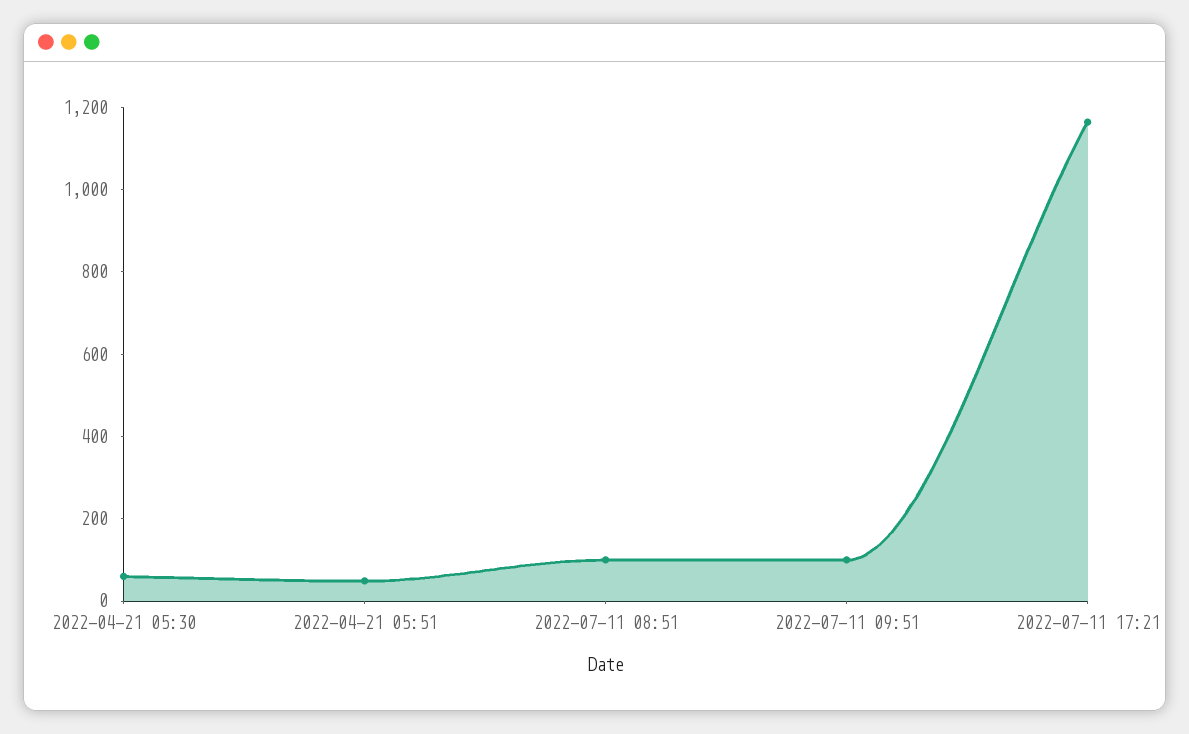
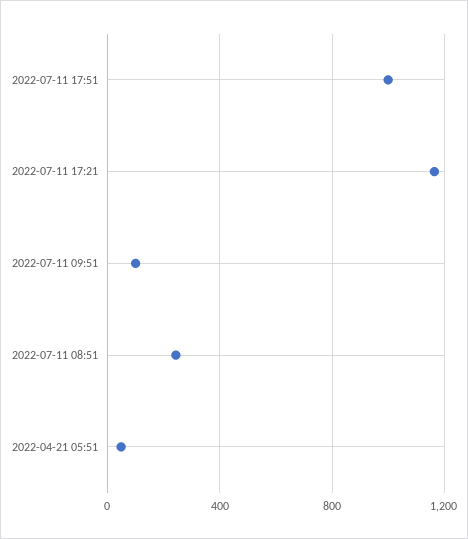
2022-04-21 05:30: 50 -> none
2022-07-11 08:51: 100 -> 250
2022-07-11 17:51: none -> 1000

